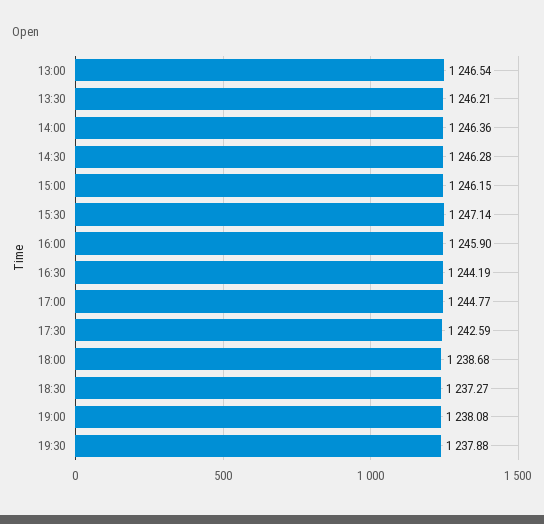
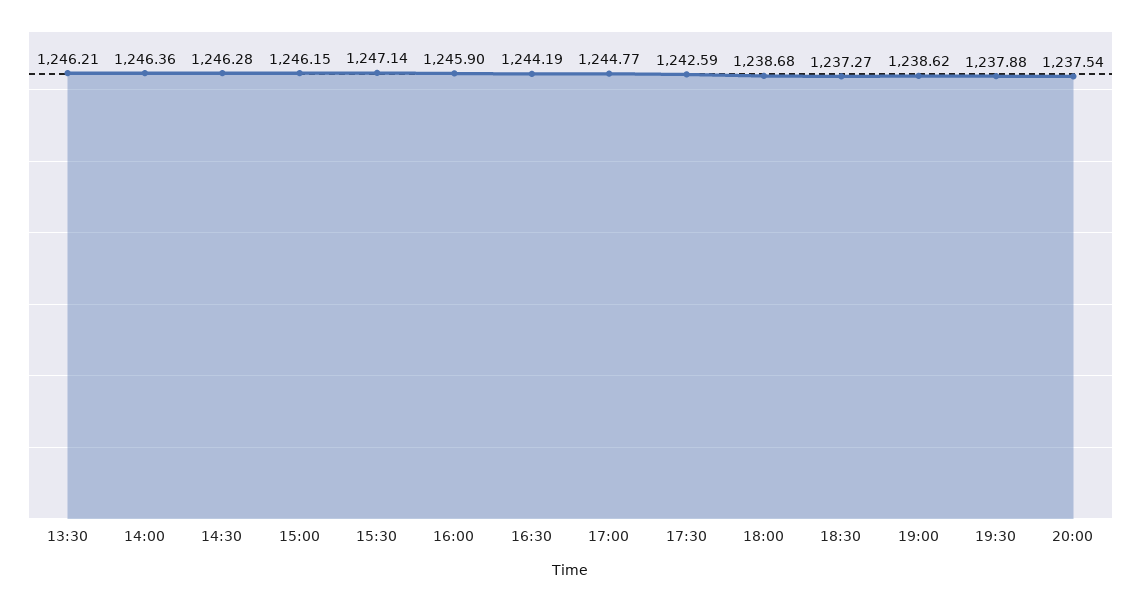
13:00: 1246.54 -> none
19:00: 1238.08 -> 1238.62
20:00: none -> 1237.54

